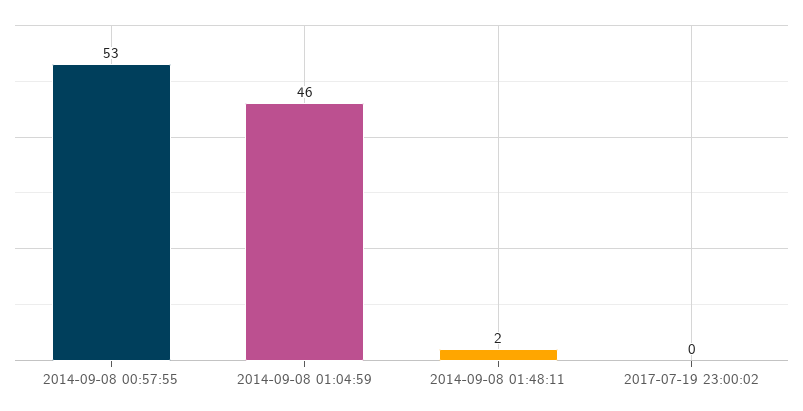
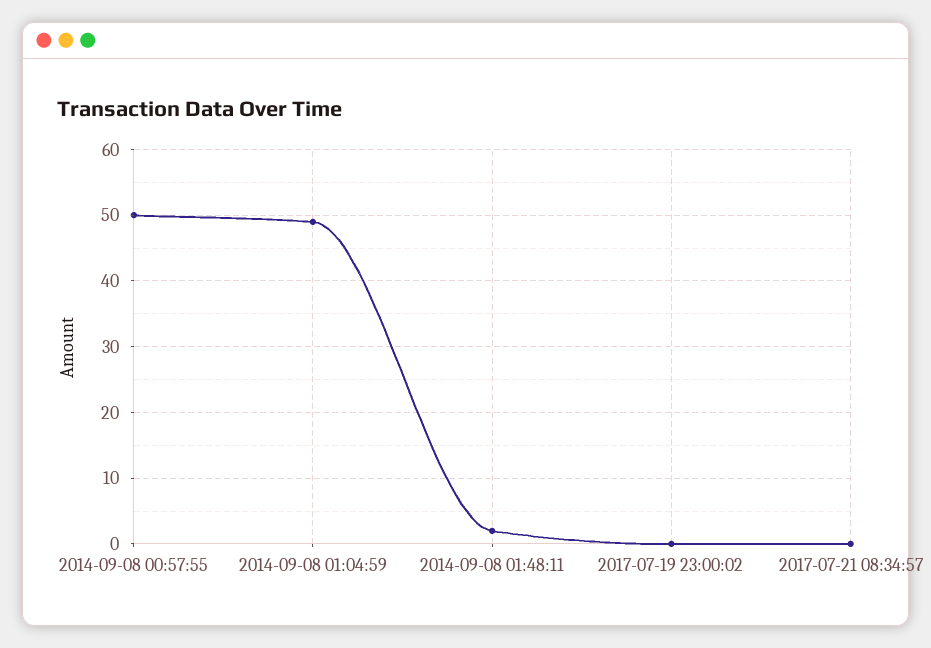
2014-09-08 00:57:55: 53 -> 50
2014-09-08 01:04:59: 46 -> 49
2017-07-21 08:34:57: none -> 0

